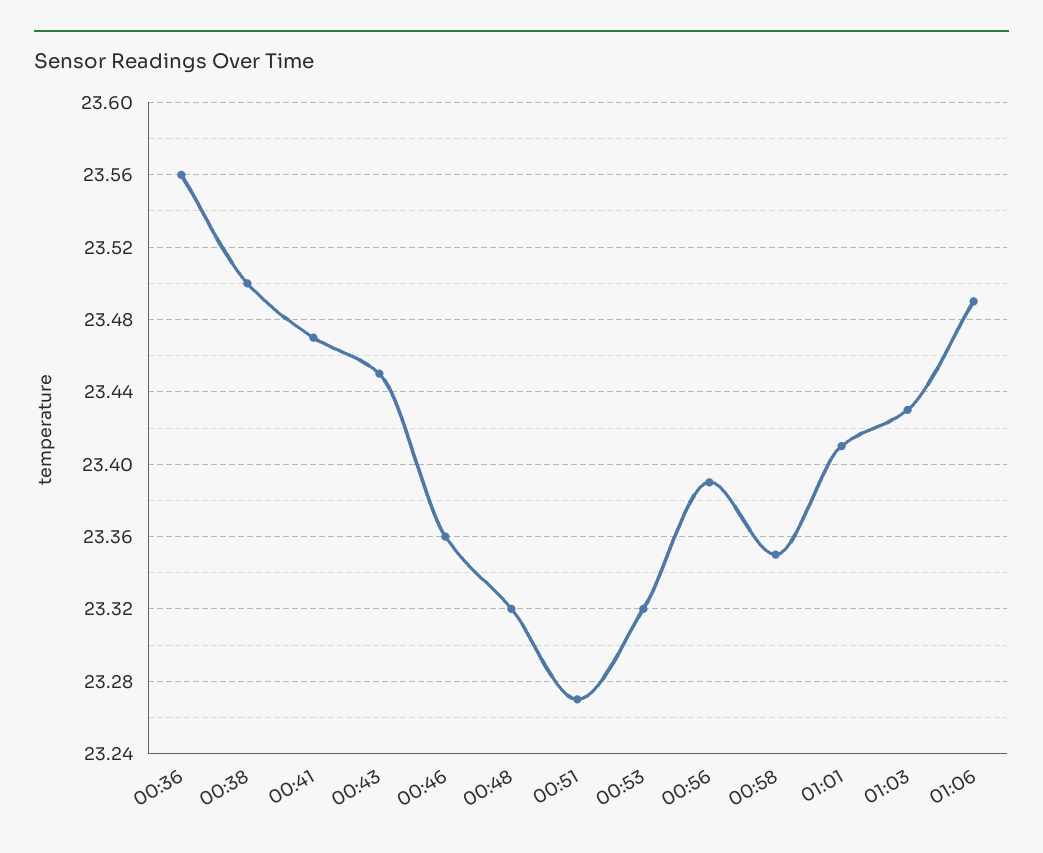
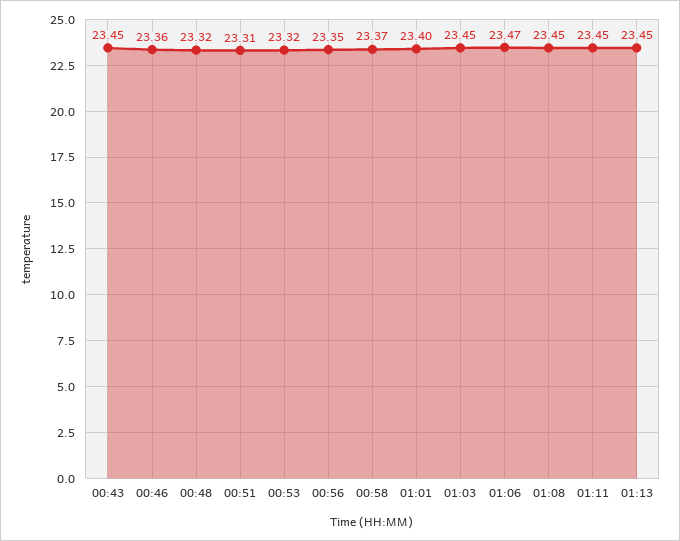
00:36: 23.56 -> none
00:38: 23.5 -> none
00:41: 23.47 -> none
00:51: 23.27 -> 23.31
00:56: 23.39 -> 23.35
00:58: 23.35 -> 23.37
01:01: 23.41 -> 23.4
01:03: 23.43 -> 23.45
01:06: 23.49 -> 23.47
01:08: none -> 23.45
01:11: none -> 23.45
01:13: none -> 23.45

